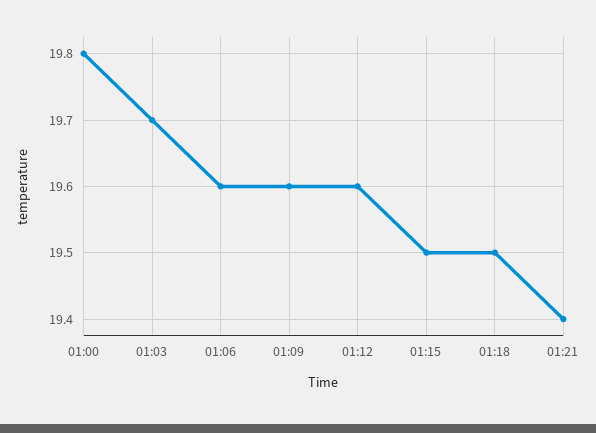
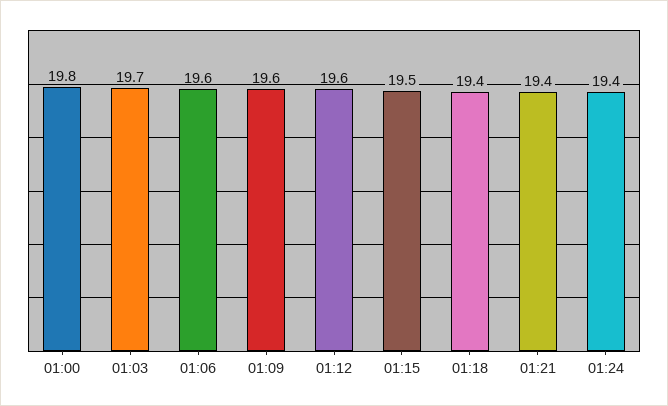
01:18: 19.5 -> 19.4
01:24: none -> 19.4

